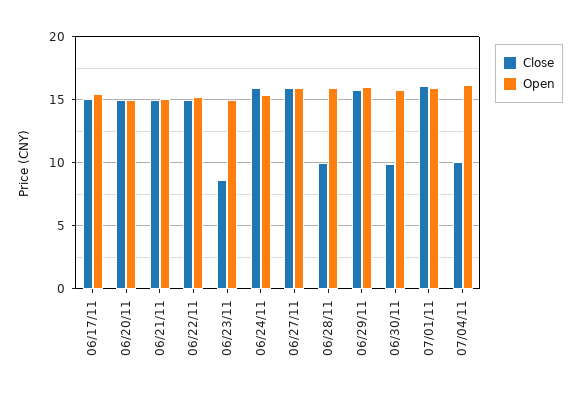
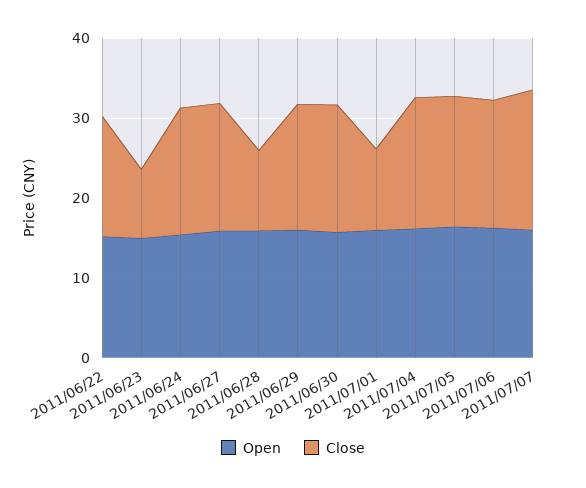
Close, 06/17/11: 15 -> none
Open, 06/17/11: 15.5 -> none
Close, 06/20/11: 15 -> none
Open, 06/20/11: 15 -> none
Close, 06/21/11: 15 -> none
Open, 06/21/11: 15 -> none
Close, 06/30/11: 10 -> 16
Close, 07/01/11: 16 -> 10
Close, 07/04/11: 10 -> 16
Open, 2011/07/05: none -> 16
Close, 2011/07/05: none -> 16
Open, 2011/07/06: none -> 16
Close, 2011/07/06: none -> 16
Open, 2011/07/07: none -> 16
Close, 2011/07/07: none -> 18

